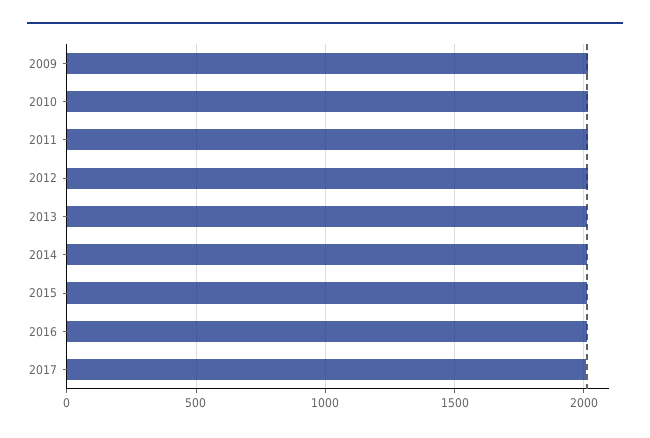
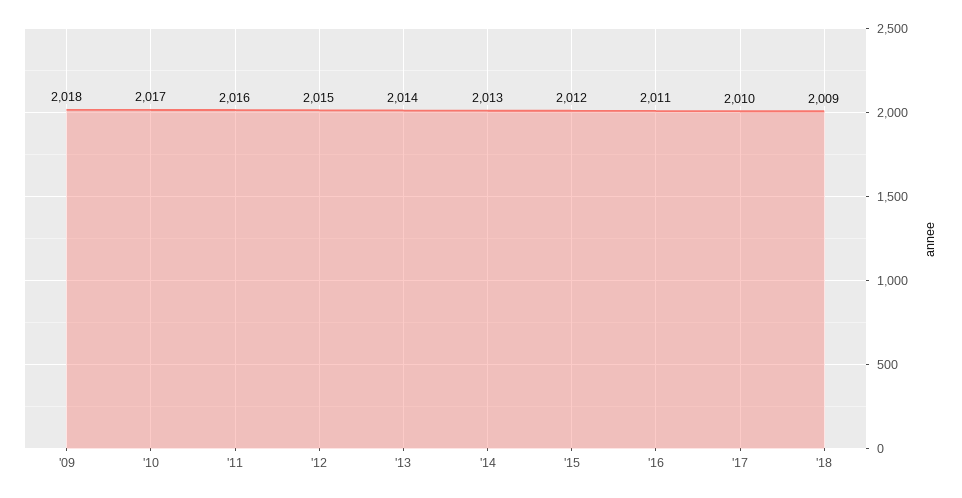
'18: none -> 2009

